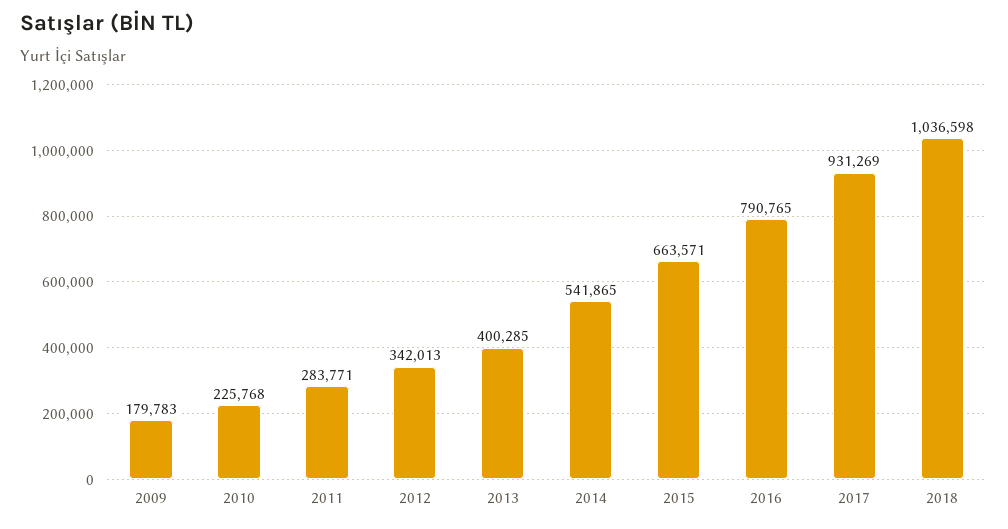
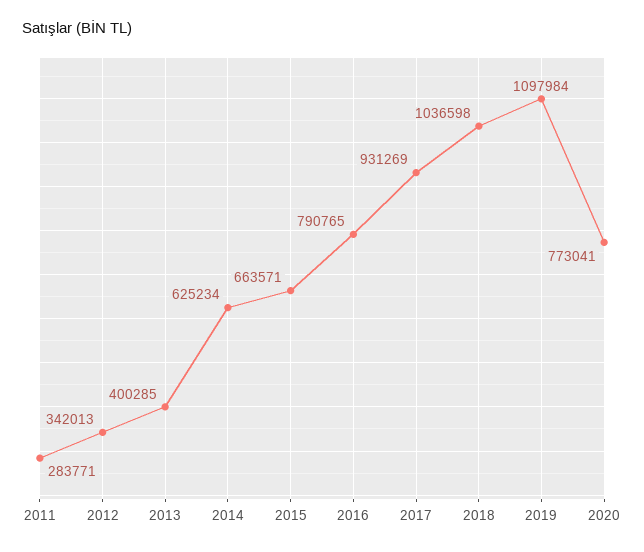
2009: 179783 -> none
2010: 225768 -> none
2014: 541865 -> 625234
2019: none -> 1097984
2020: none -> 773041

